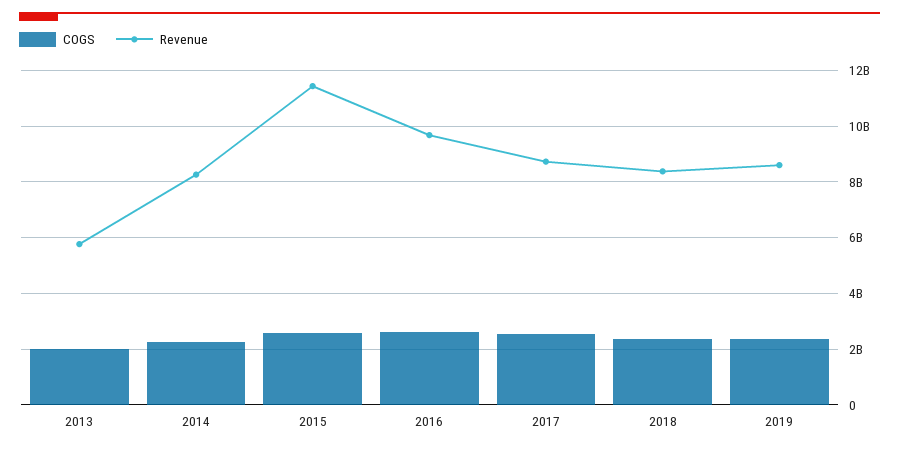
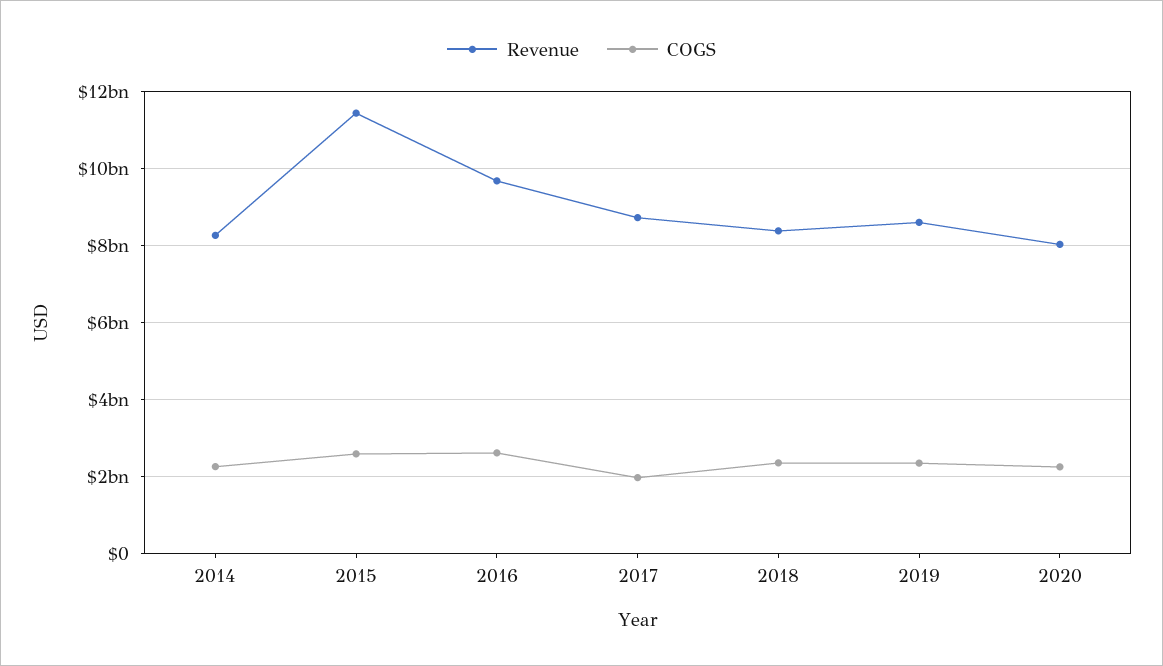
COGS, 2013: 2000000000 -> none
Revenue, 2013: 5750000000 -> none
COGS, 2017: 2500000000 -> 2000000000
Revenue, 2020: none -> 8000000000
COGS, 2020: none -> 2200000000

